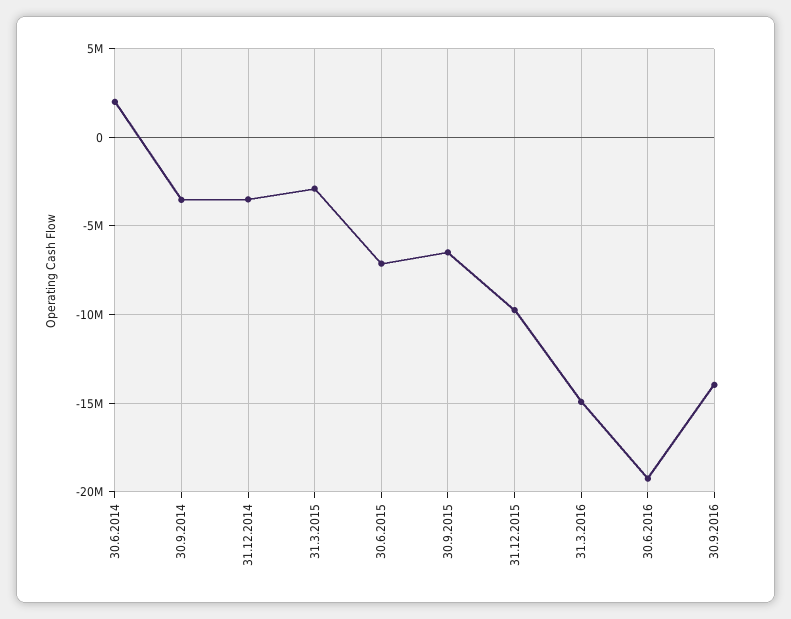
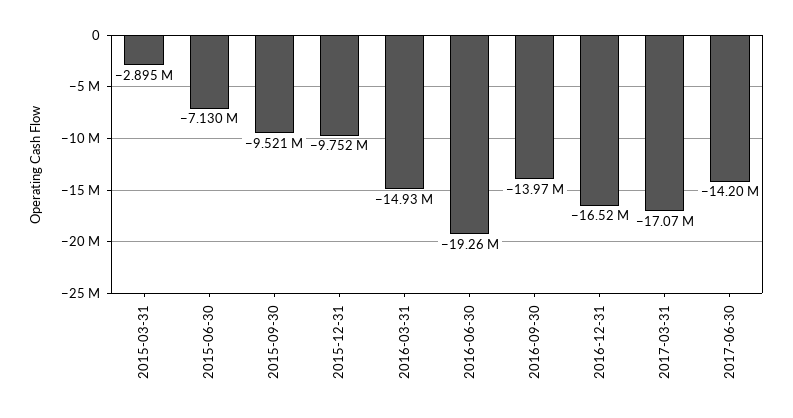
30.6.2014: 2000000 -> none
30.9.2014: -3500000 -> none
31.12.2014: -3500000 -> none
30.9.2015: -6500000 -> -9521000
2016-12-31: none -> -16520000
2017-03-31: none -> -17070000
2017-06-30: none -> -14200000

